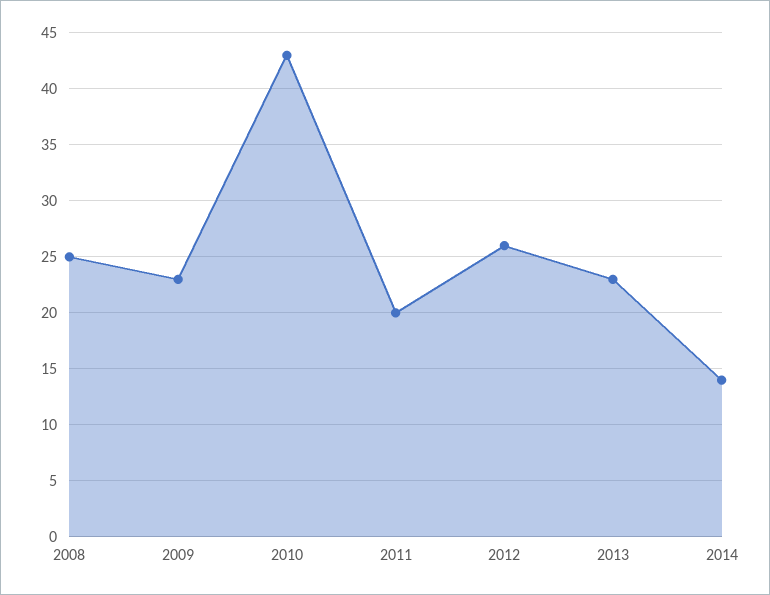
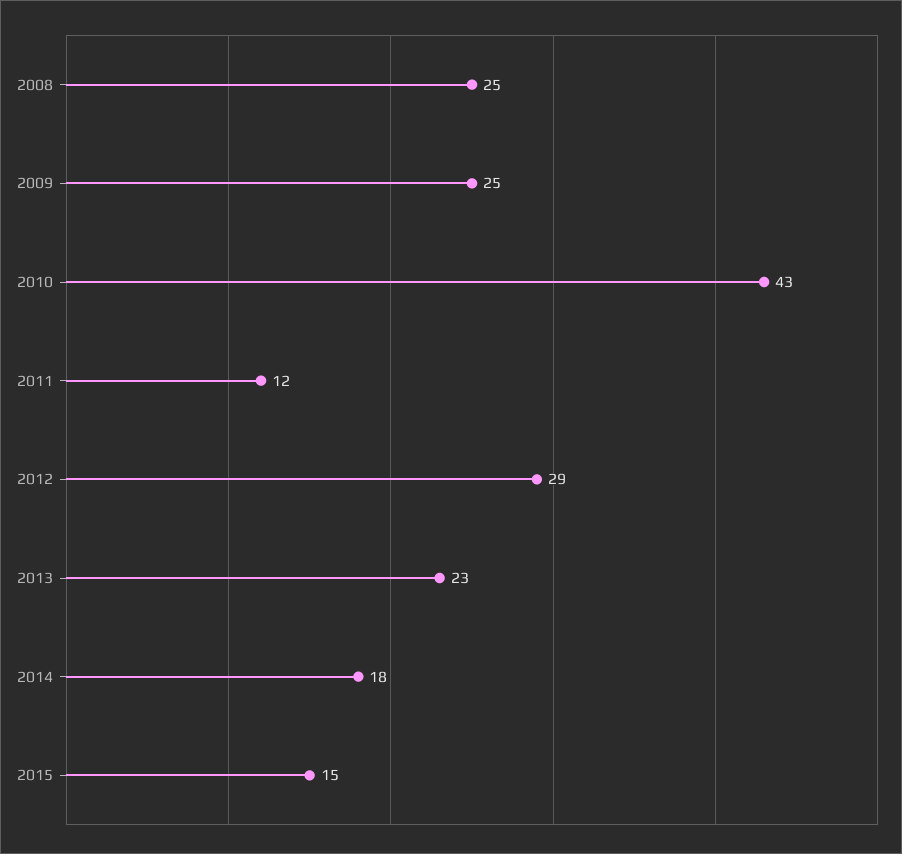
2009: 23 -> 25
2011: 20 -> 12
2012: 26 -> 29
2014: 14 -> 18
2015: none -> 15

